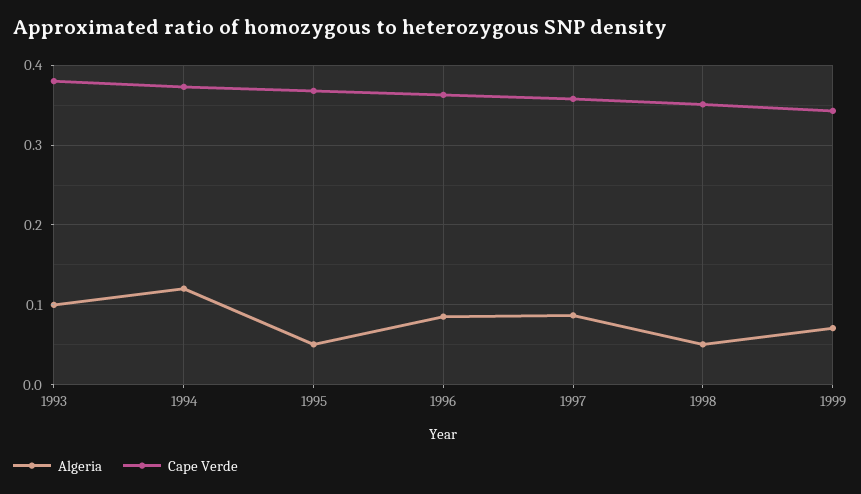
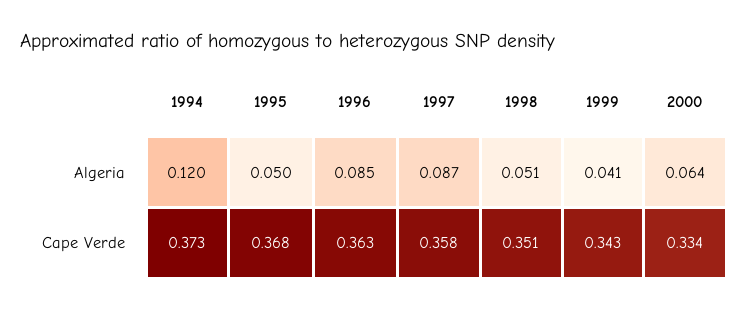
Algeria, 1993: 0.1 -> none
Cape Verde, 1993: 0.38 -> none
Algeria, 1999: 0.07 -> 0.041
Algeria, 2000: none -> 0.064
Cape Verde, 2000: none -> 0.334

